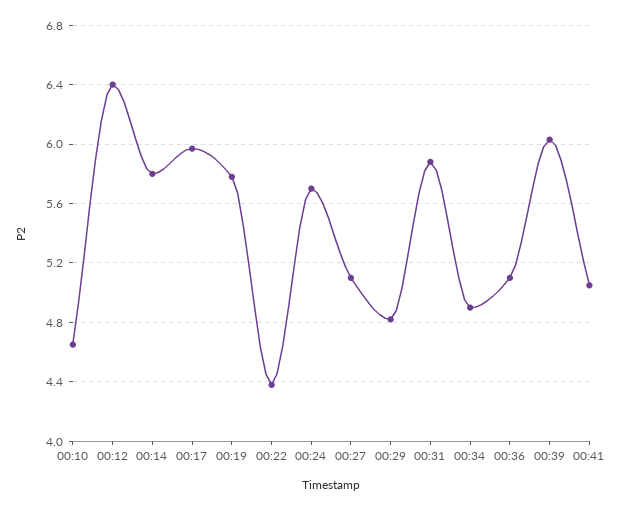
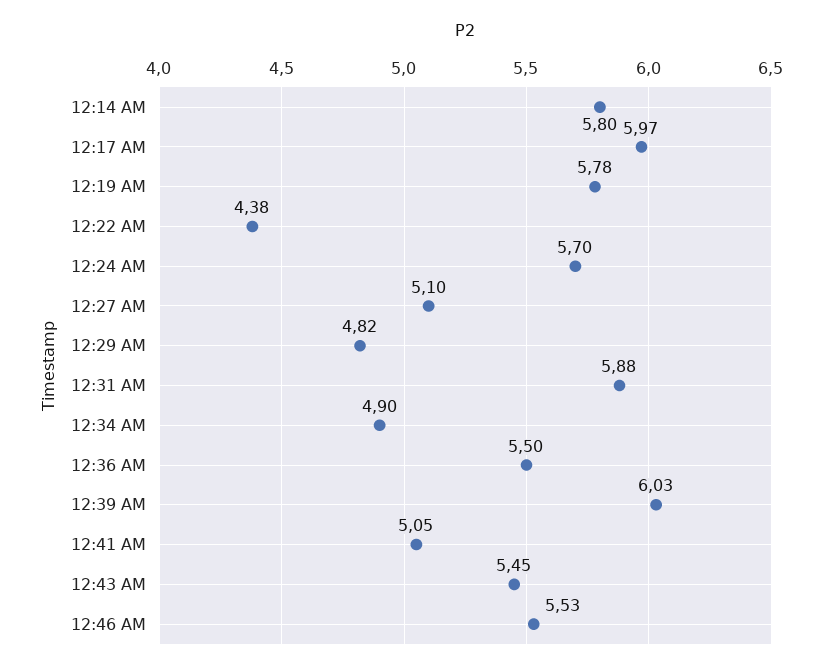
00:10: 4.65 -> none
00:12: 6.4 -> none
00:36: 5.1 -> 5.5
12:43 AM: none -> 5.45
12:46 AM: none -> 5.53

